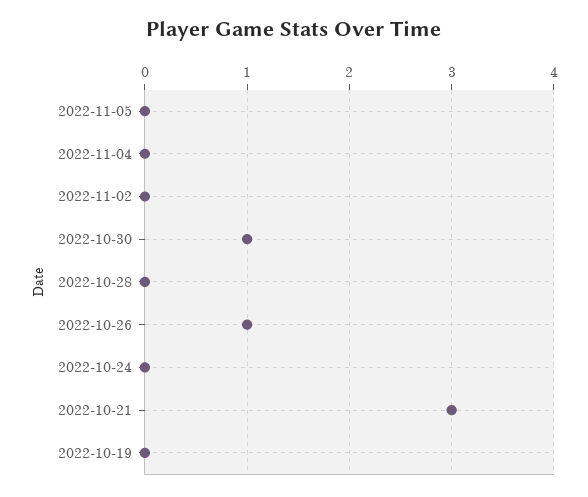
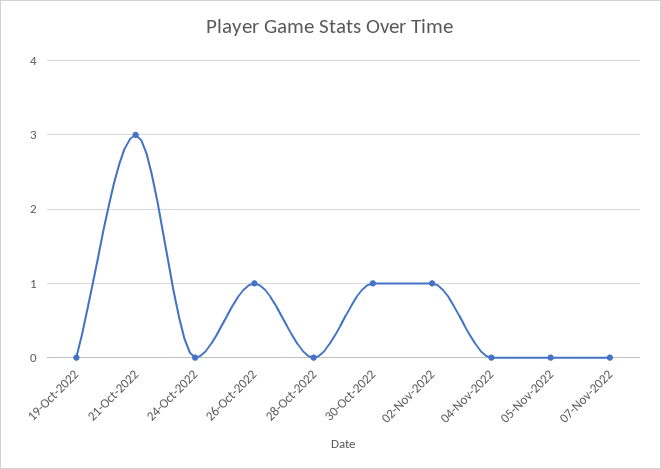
2022-11-02: 0 -> 1
07-Nov-2022: none -> 0

